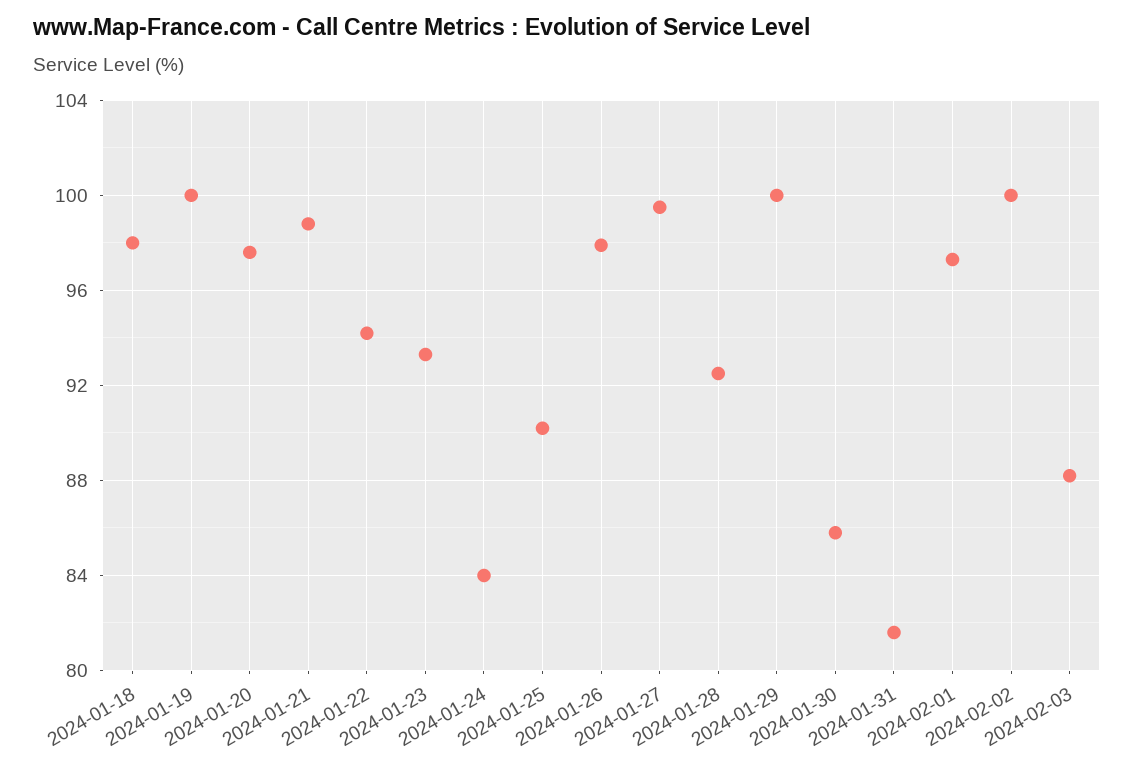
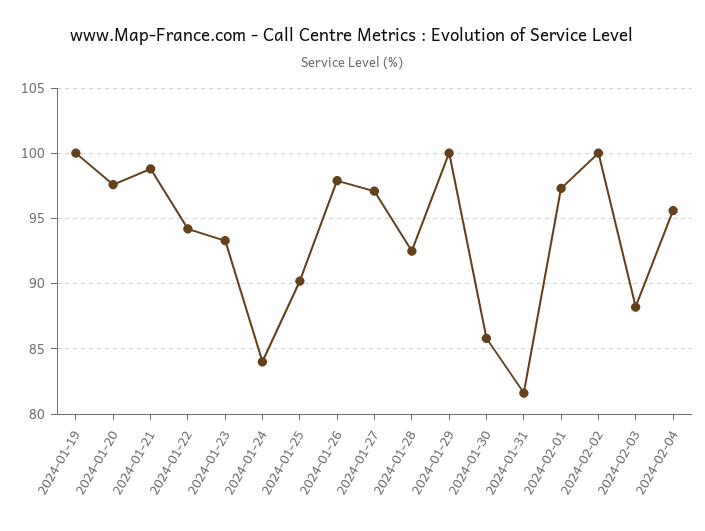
2024-01-18: 98 -> none
2024-01-27: 99.5 -> 97
2024-02-04: none -> 95.5

